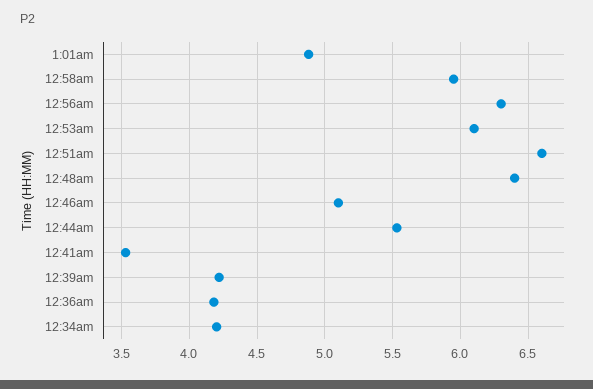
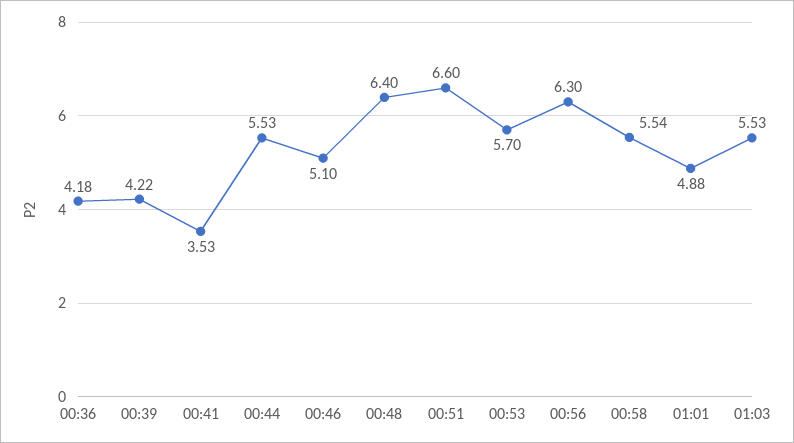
12:58am: 5.95 -> 5.54
12:53am: 6.1 -> 5.7
12:34am: 4.2 -> none
01:03: none -> 5.53

